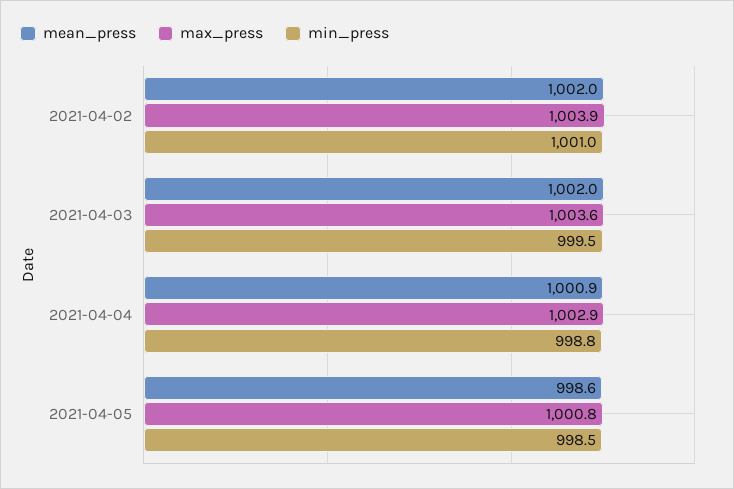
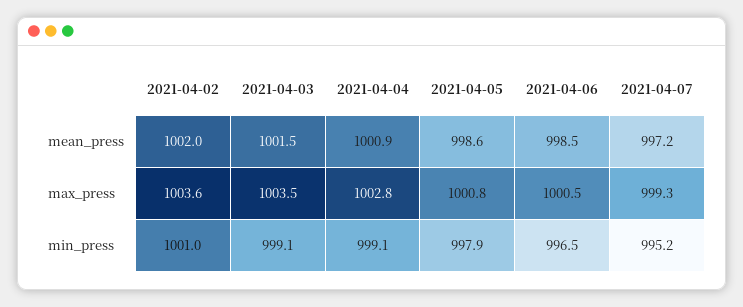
max_press, 2021-04-02: 1003.9 -> 1003.6
mean_press, 2021-04-03: 1002 -> 1001.5
max_press, 2021-04-03: 1003.6 -> 1003.5
min_press, 2021-04-03: 999.5 -> 999.1
max_press, 2021-04-04: 1002.9 -> 1002.8
min_press, 2021-04-04: 998.8 -> 999.1
min_press, 2021-04-05: 998.5 -> 997.9
mean_press, 2021-04-06: none -> 998.5
mean_press, 2021-04-07: none -> 997.2
max_press, 2021-04-06: none -> 1000.5
max_press, 2021-04-07: none -> 999.3
min_press, 2021-04-06: none -> 996.5
min_press, 2021-04-07: none -> 995.2

